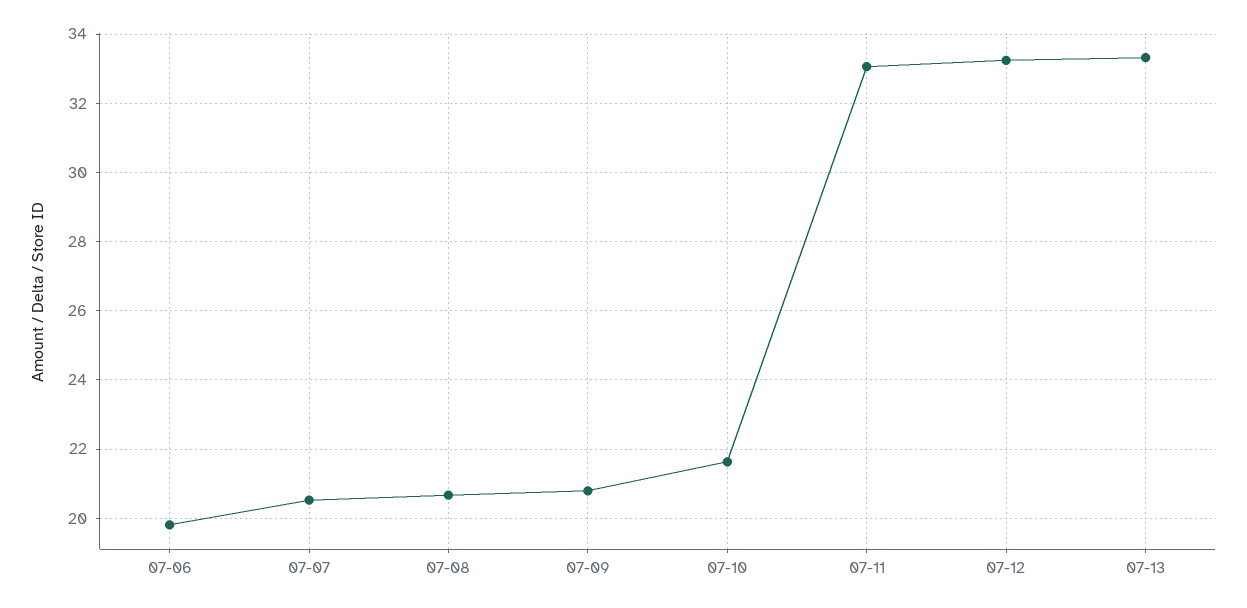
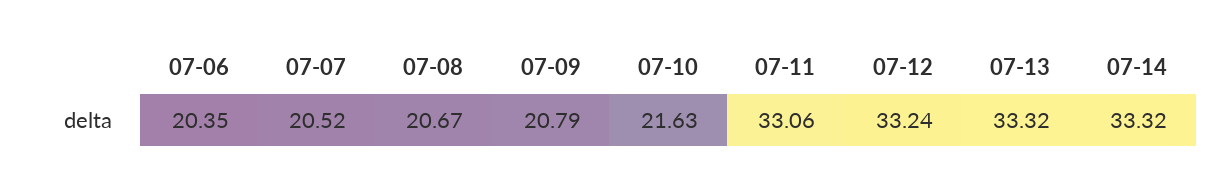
07-06: 19.8 -> 20.35
07-14: none -> 33.32

